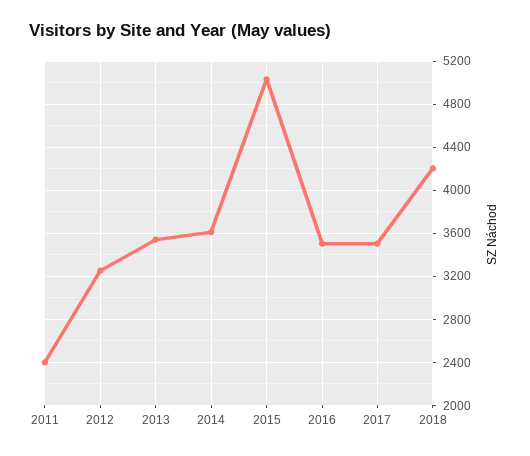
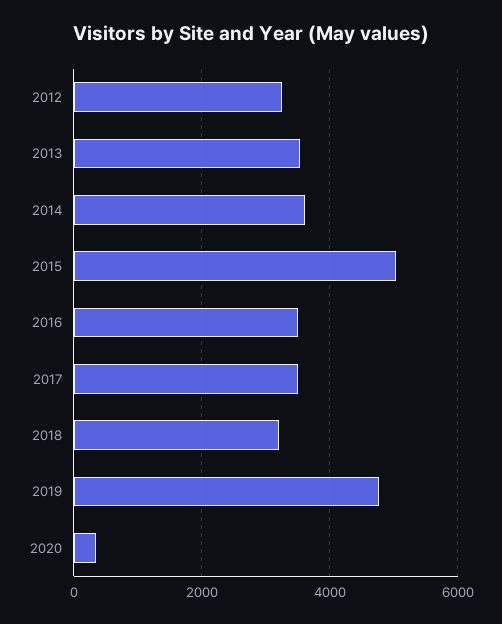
2011: 2400 -> none
2018: 4200 -> 3200
2019: none -> 4800
2020: none -> 400

